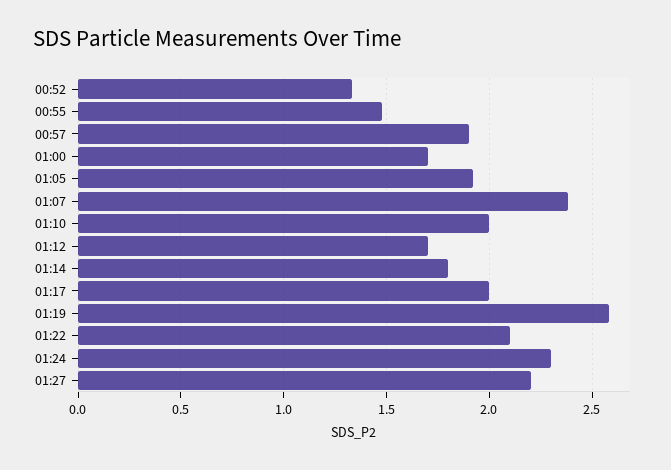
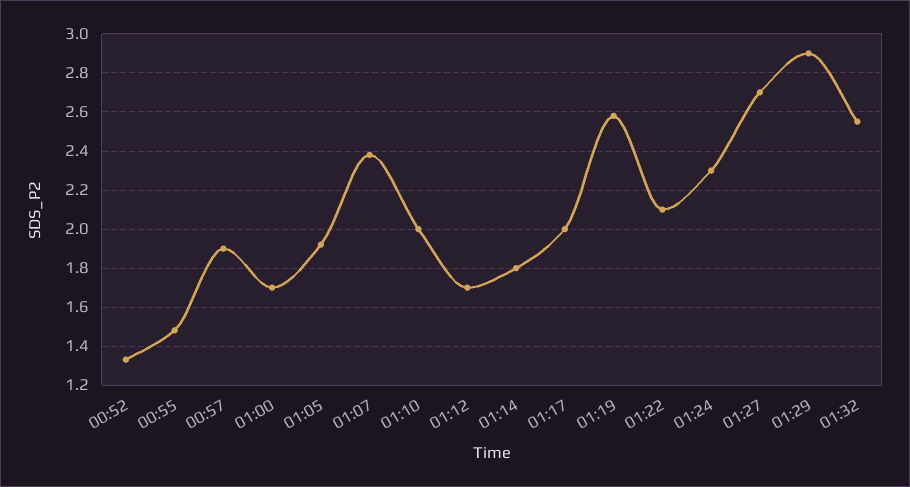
01:27: 2.2 -> 2.7
01:29: none -> 2.9
01:32: none -> 2.55

